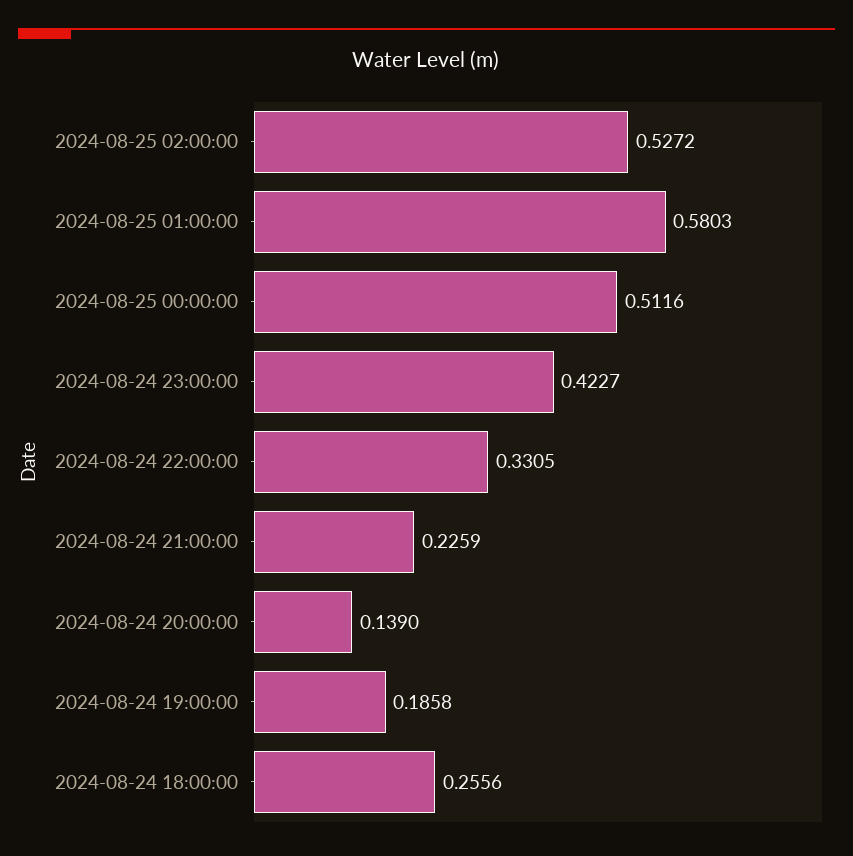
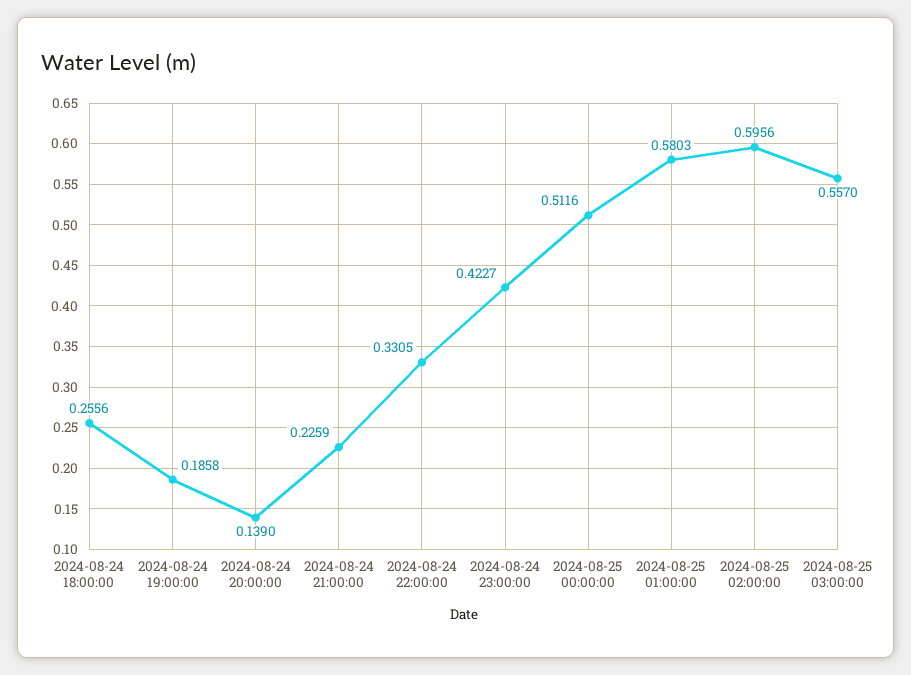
2024-08-25 02:00:00: 0.5272 -> 0.5956
2024-08-25 03:00:00: none -> 0.557

